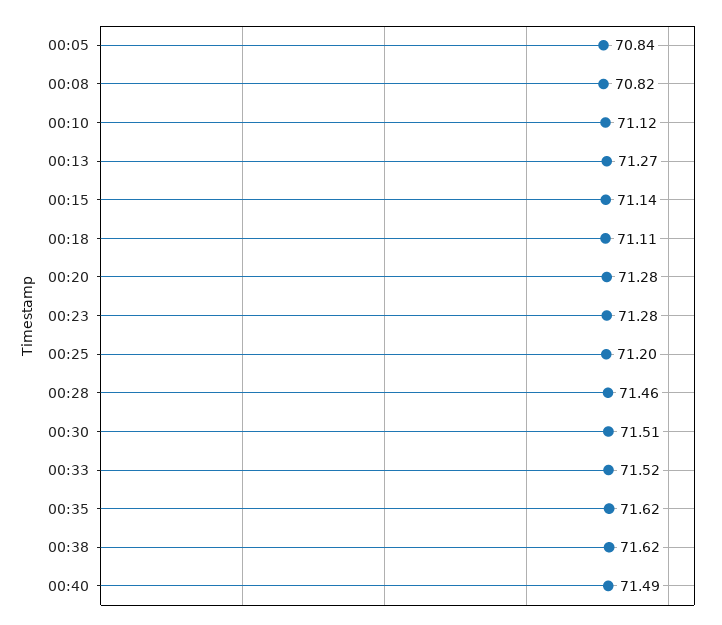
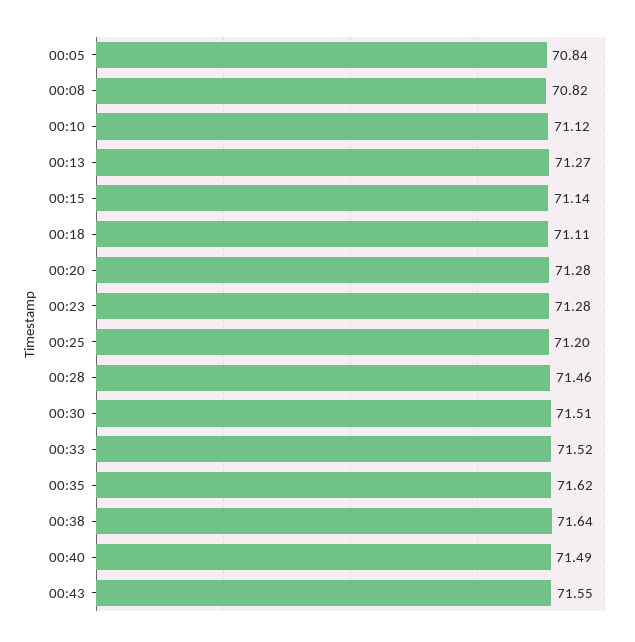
00:38: 71.62 -> 71.64
00:43: none -> 71.55

